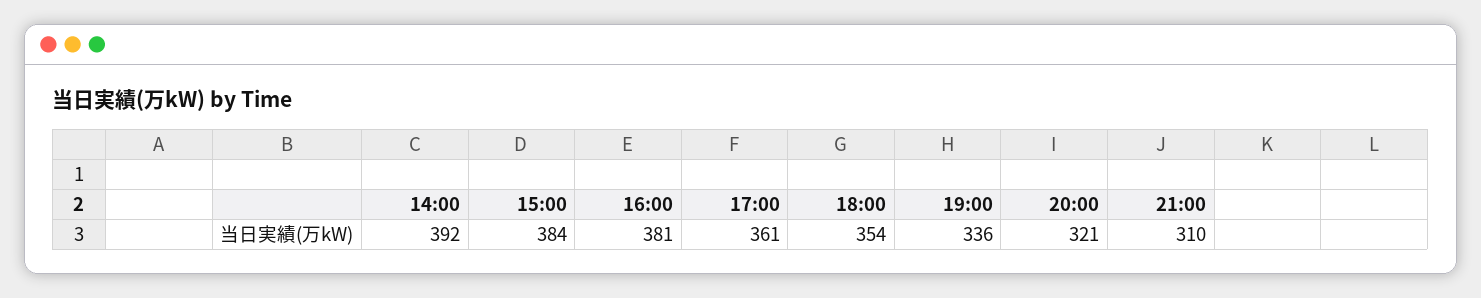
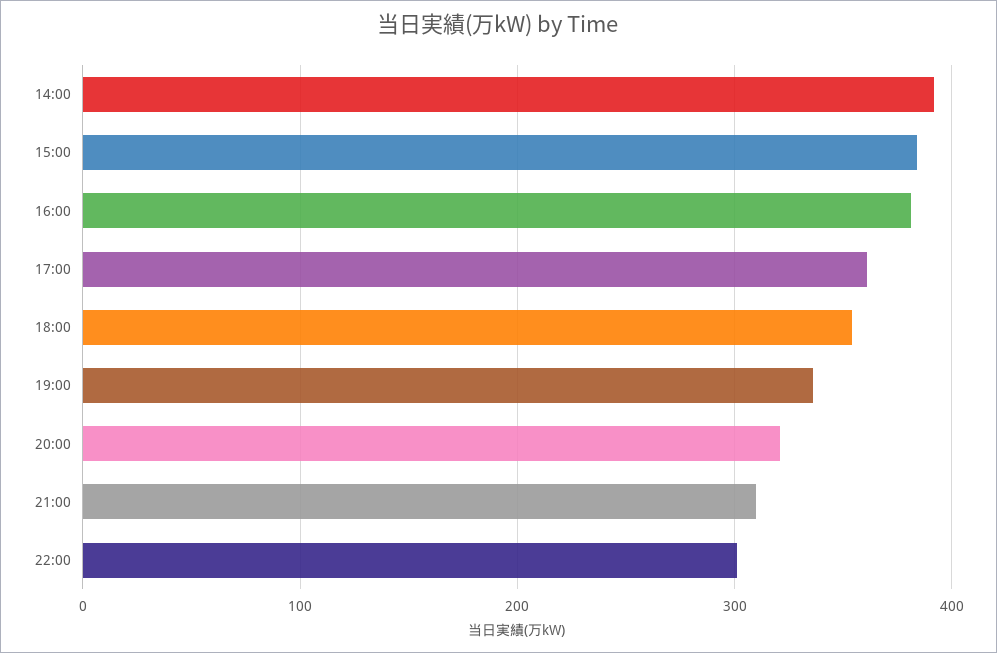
22:00: none -> 300

